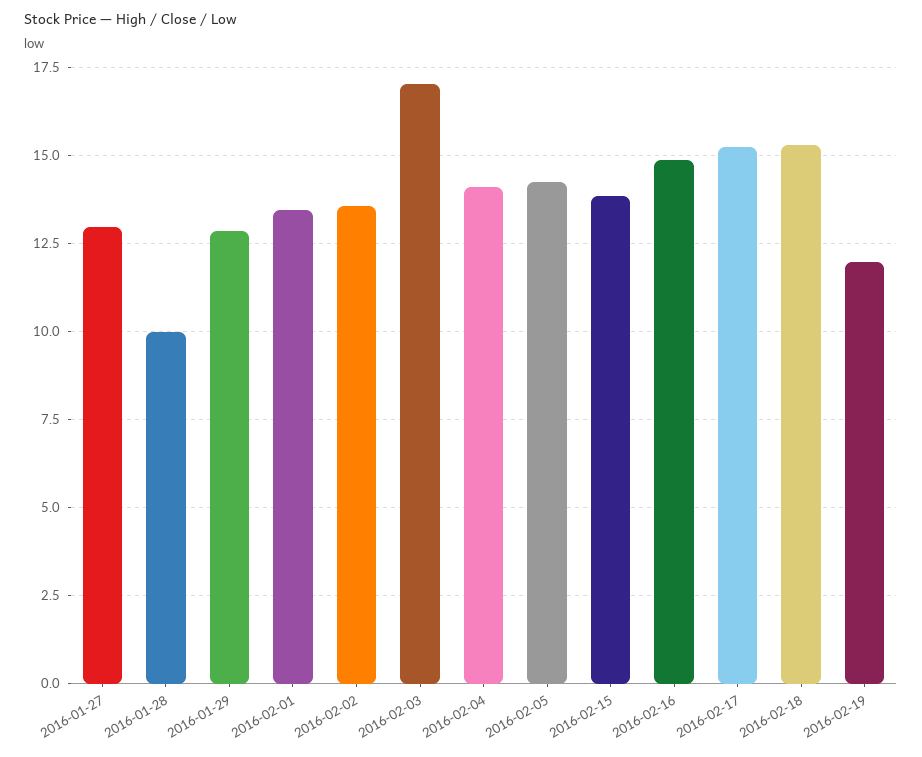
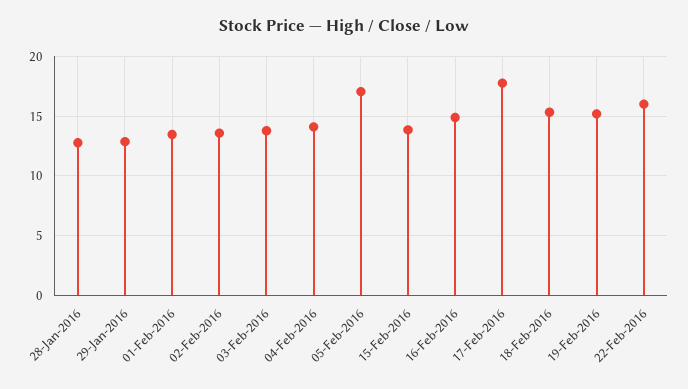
2016-01-27: 13 -> none
2016-01-28: 10 -> 13
2016-02-03: 17 -> 14
2016-02-05: 14.25 -> 17
2016-02-17: 15.25 -> 18
2016-02-19: 12 -> 15
22-Feb-2016: none -> 16

